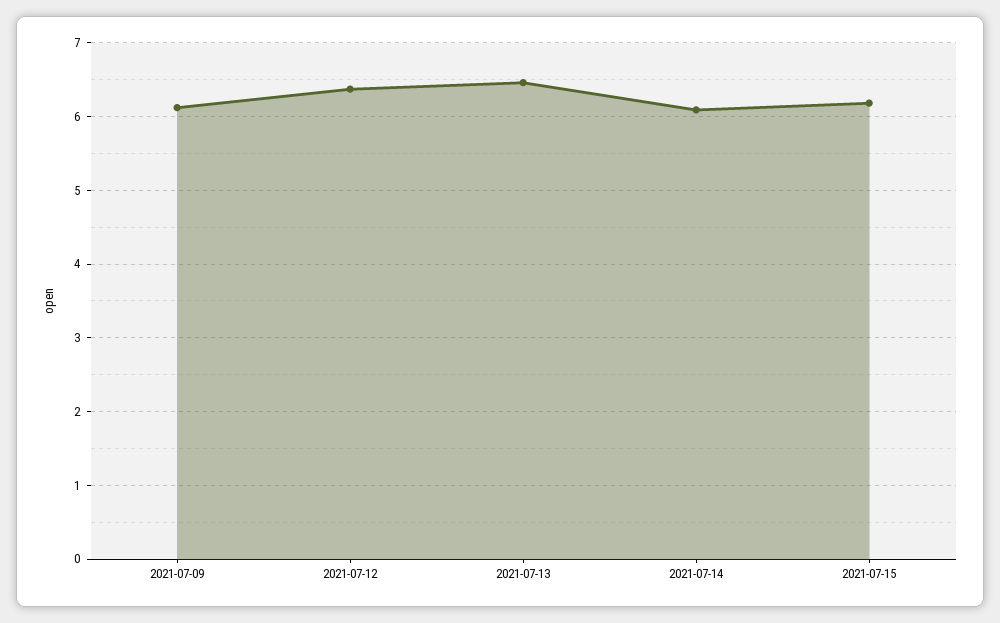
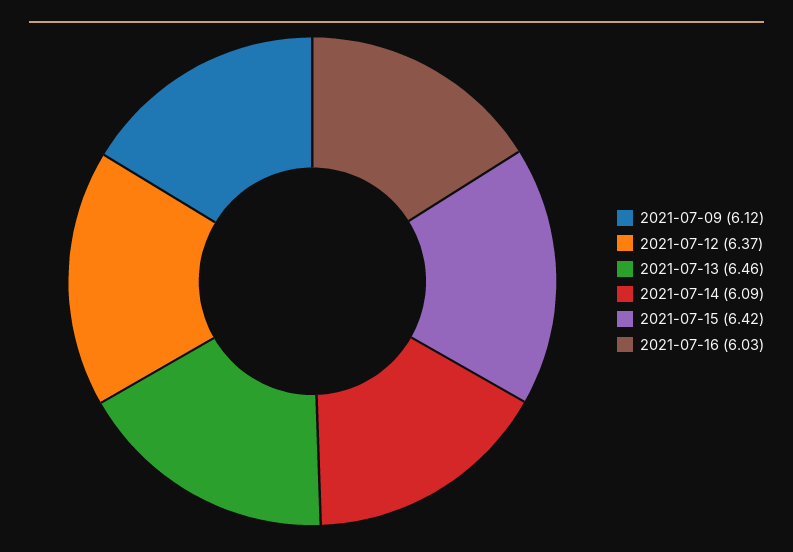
2021-07-15: 6.2 -> 6.42
2021-07-16: none -> 6.03

